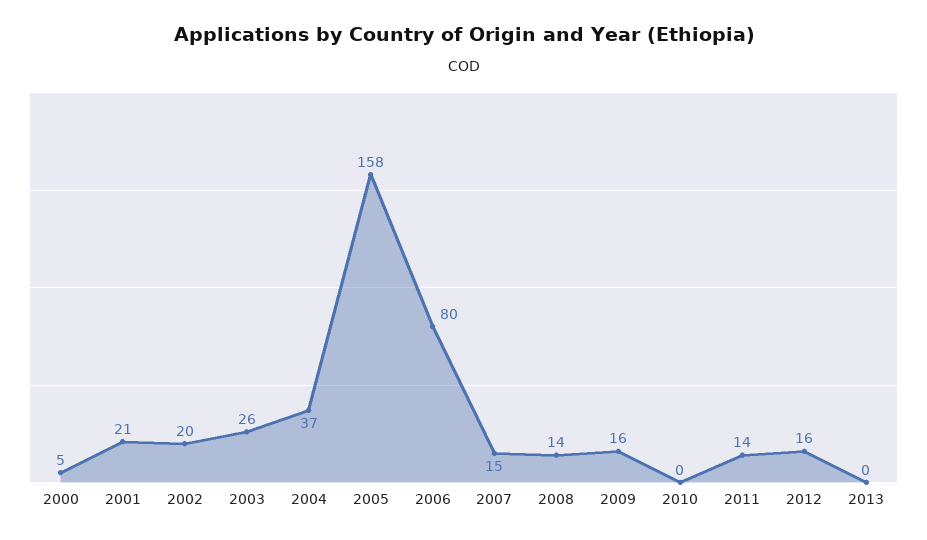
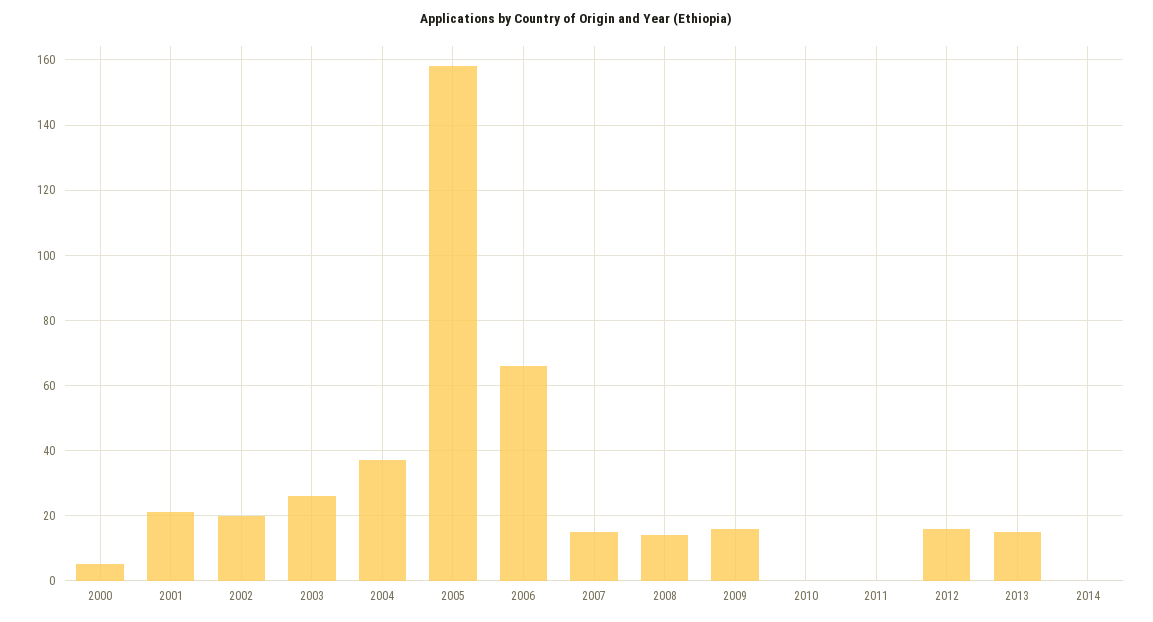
2006: 80 -> 65
2011: 14 -> 0
2013: 0 -> 15
2014: none -> 0

